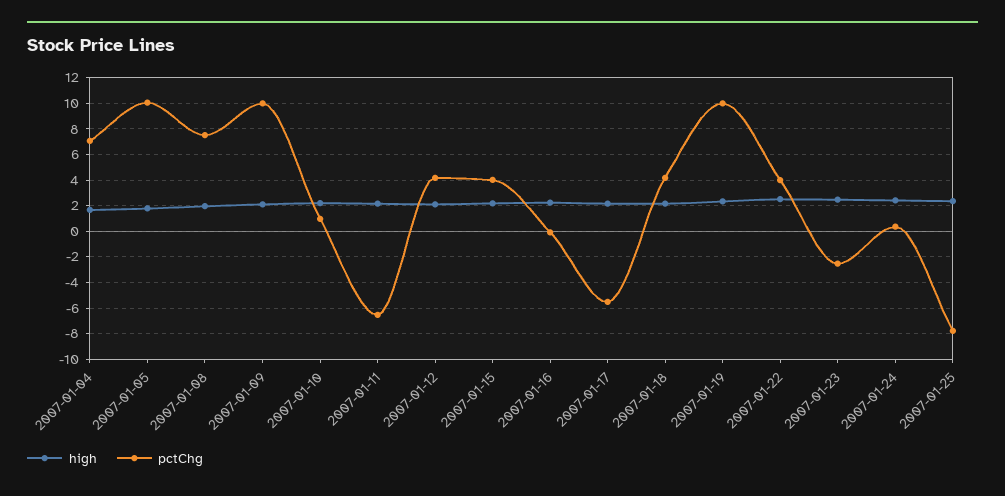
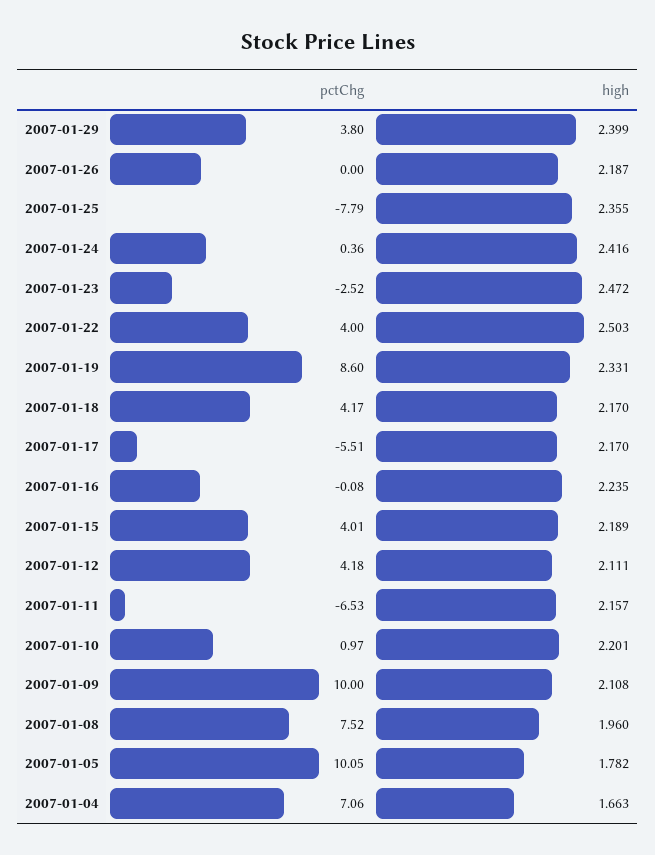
pctChg, 2007-01-19: 10 -> 8.6
pctChg, 2007-01-29: none -> 3.8
high, 2007-01-29: none -> 2.399
pctChg, 2007-01-26: none -> 0
high, 2007-01-26: none -> 2.187

